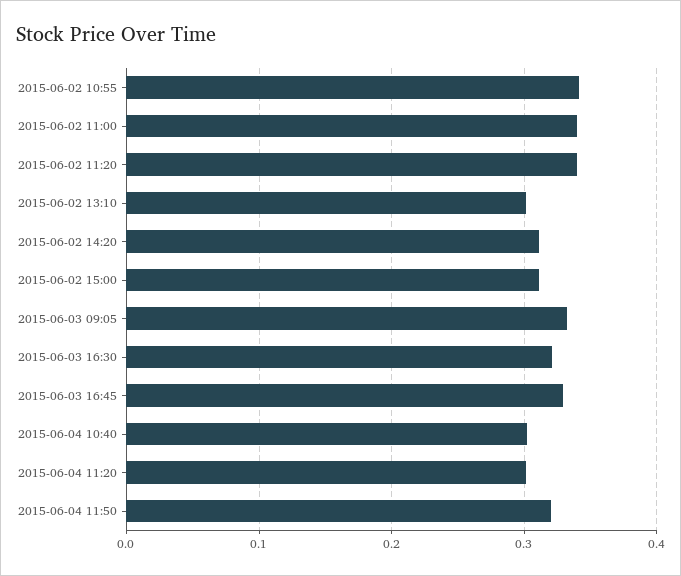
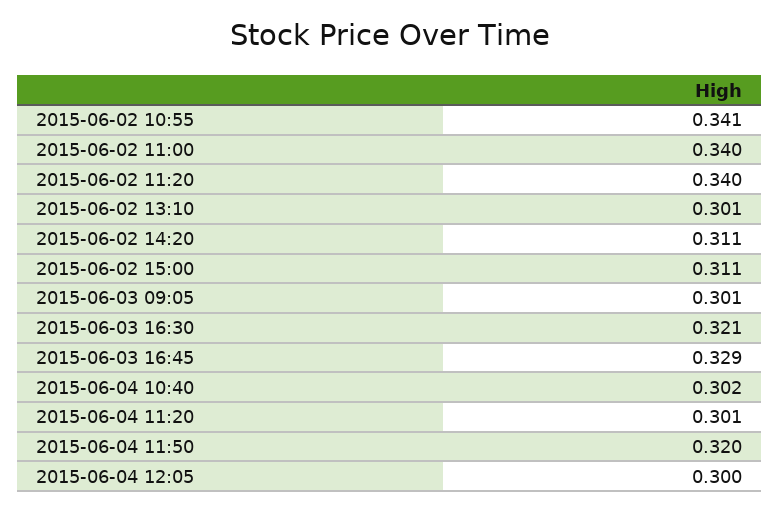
2015-06-03 09:05: 0.33 -> 0.301
2015-06-04 12:05: none -> 0.3

